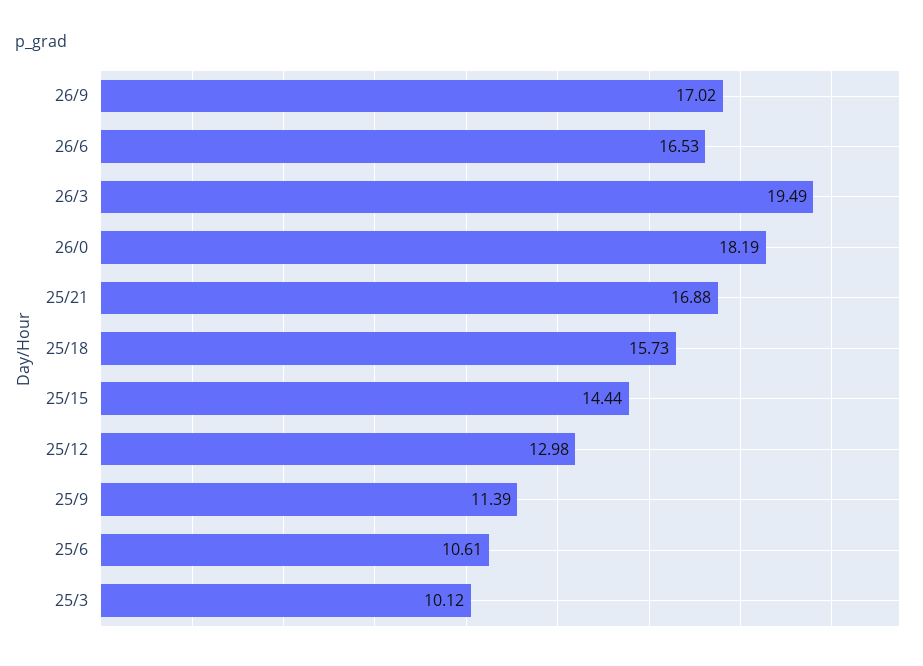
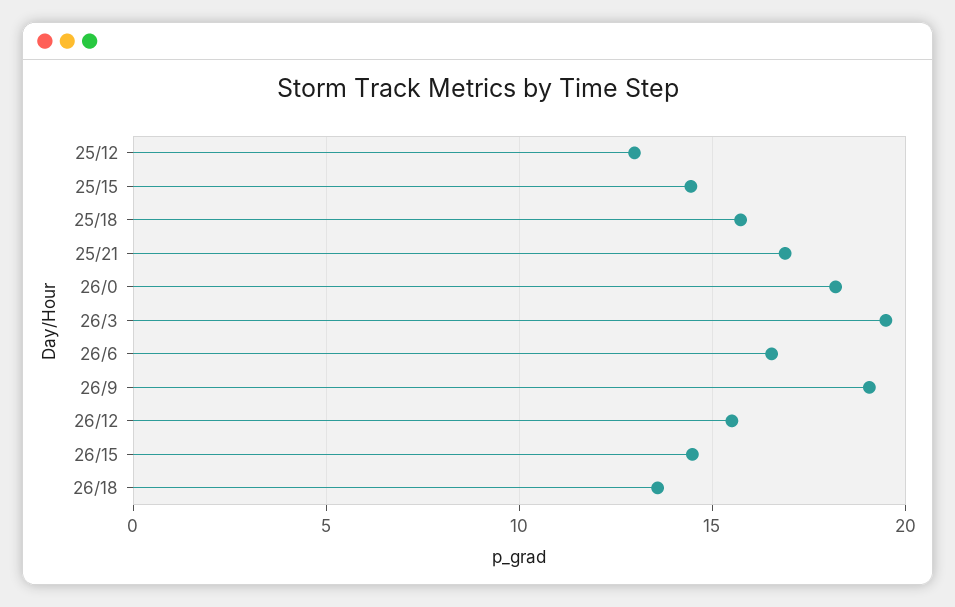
26/9: 17.02 -> 19
25/9: 11.39 -> none
25/6: 10.61 -> none
25/3: 10.12 -> none
26/12: none -> 15.5
26/15: none -> 14.5
26/18: none -> 13.5

